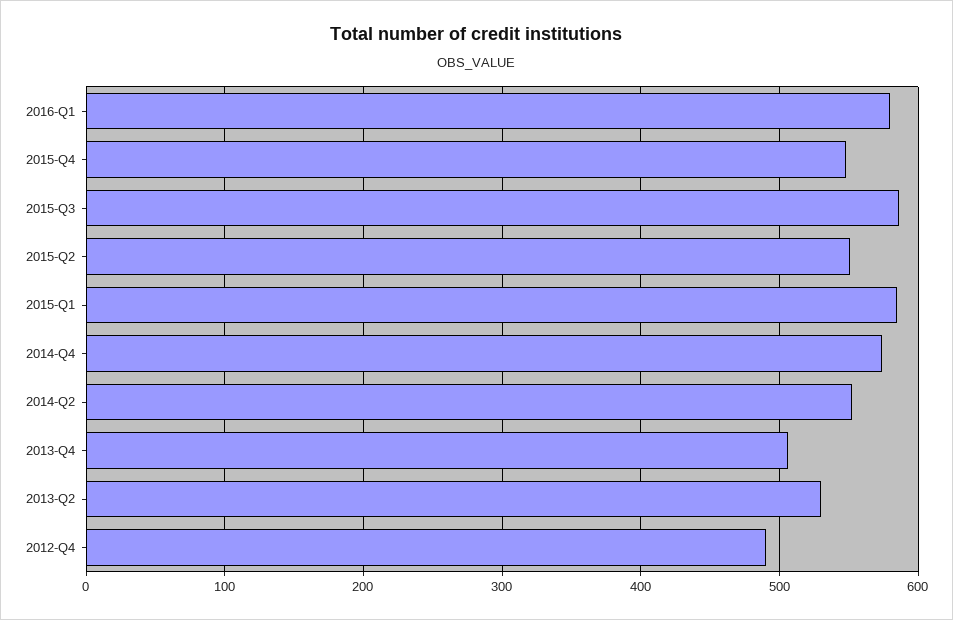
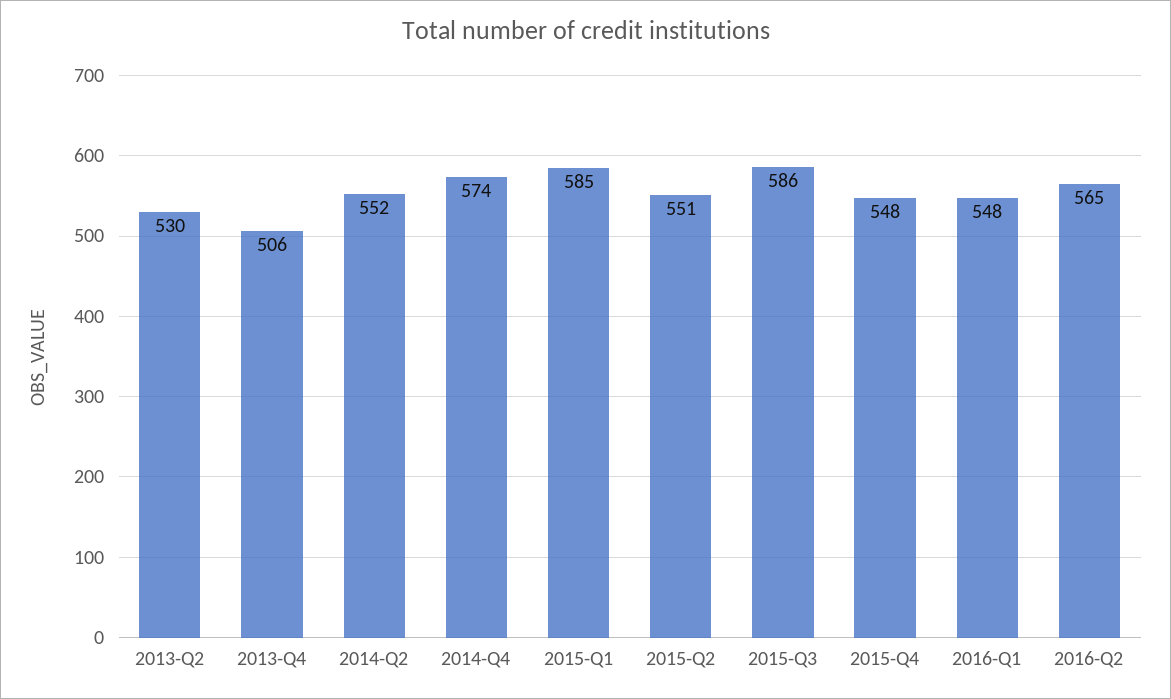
2016-Q1: 580 -> 548
2012-Q4: 490 -> none
2016-Q2: none -> 565

